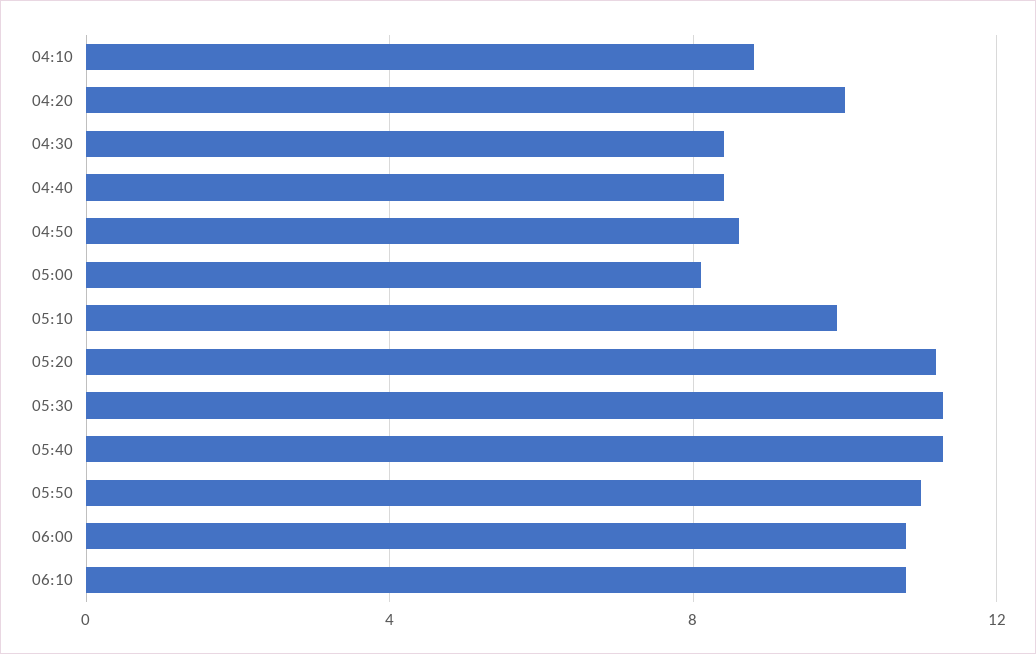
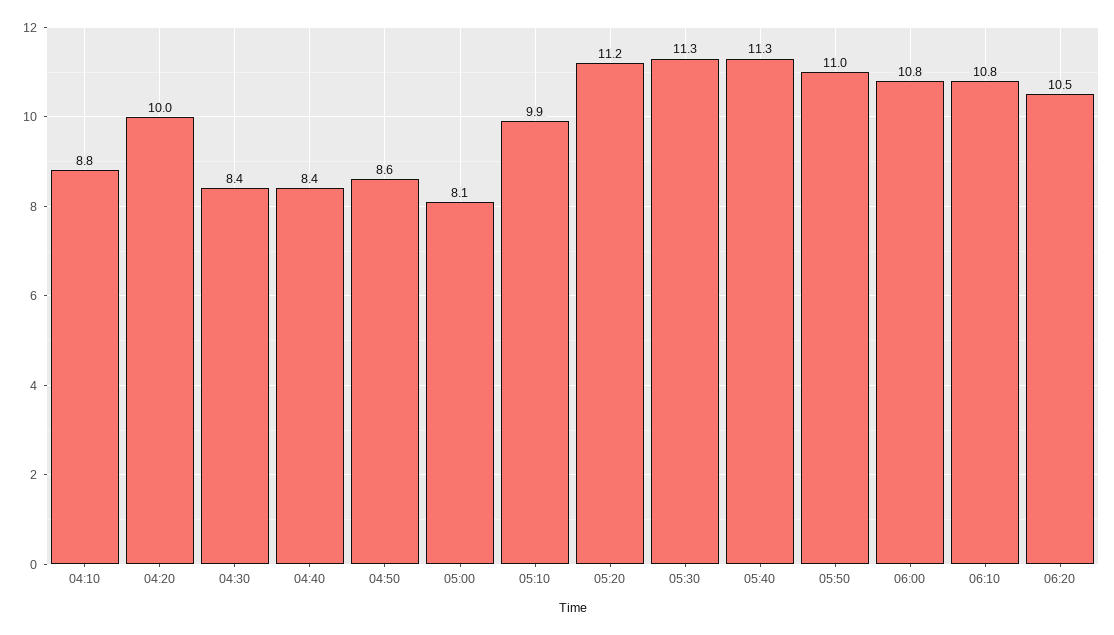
06:20: none -> 10.5

